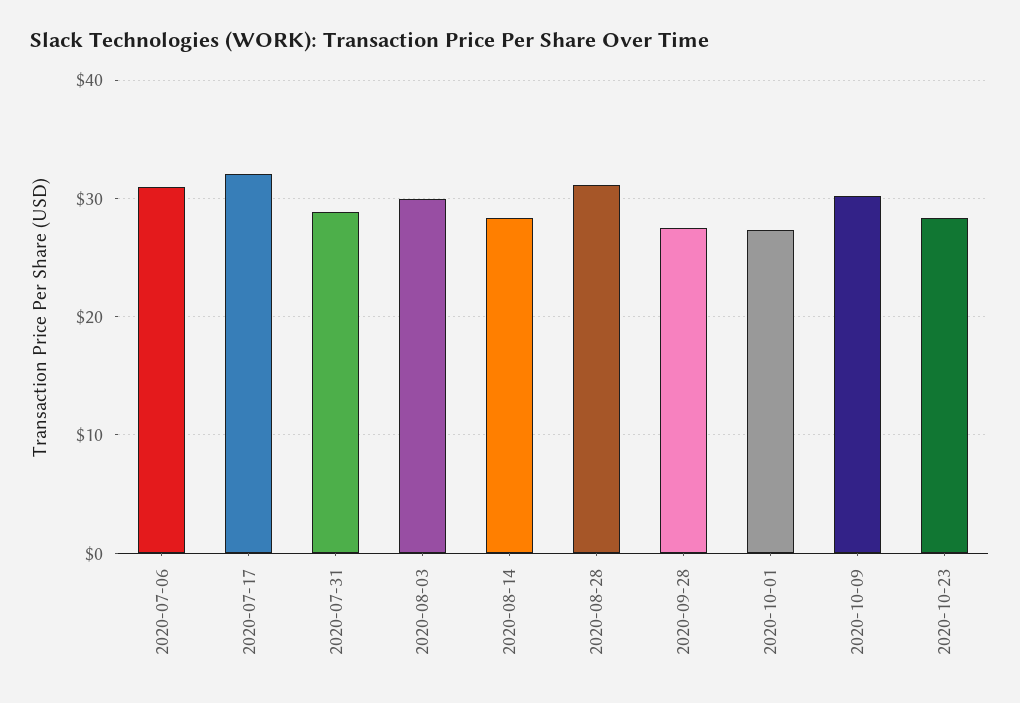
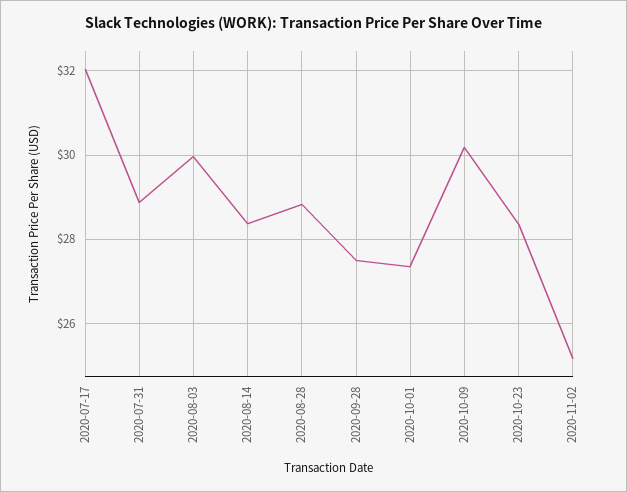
2020-07-06: 31 -> none
2020-08-28: 31 -> 28.8
2020-11-02: none -> 25.2

